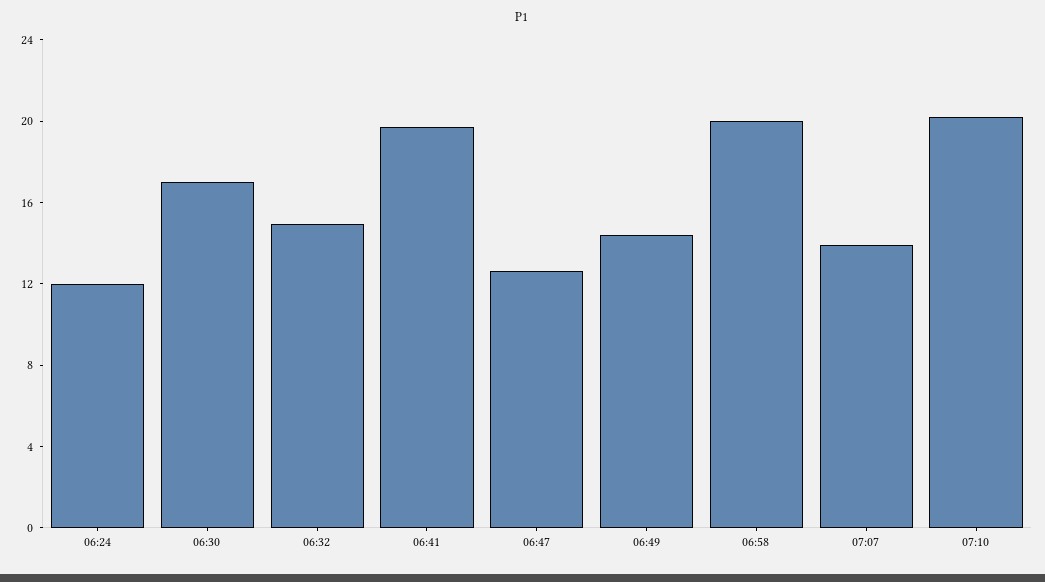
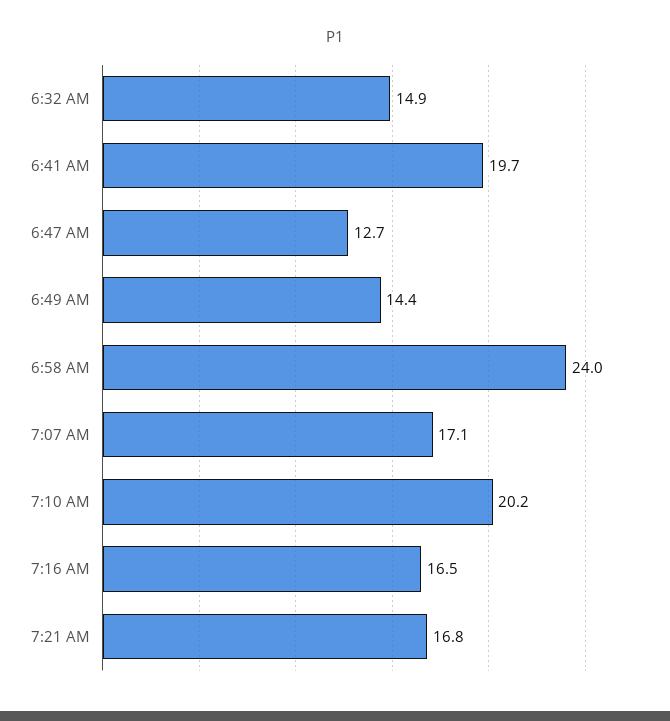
06:24: 12 -> none
06:30: 17 -> none
06:58: 20 -> 24
07:07: 14 -> 17.1
7:16 AM: none -> 16.5
7:21 AM: none -> 16.8

